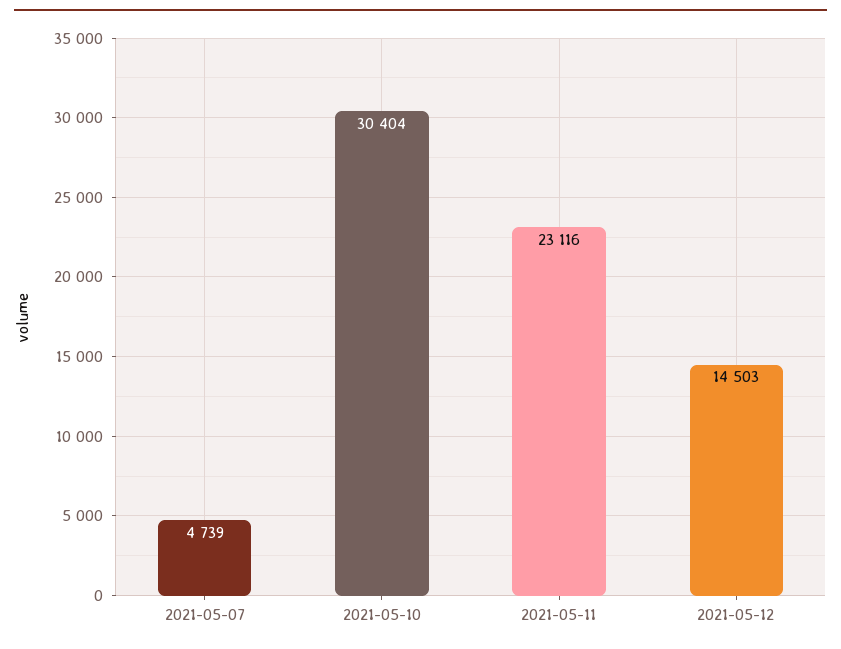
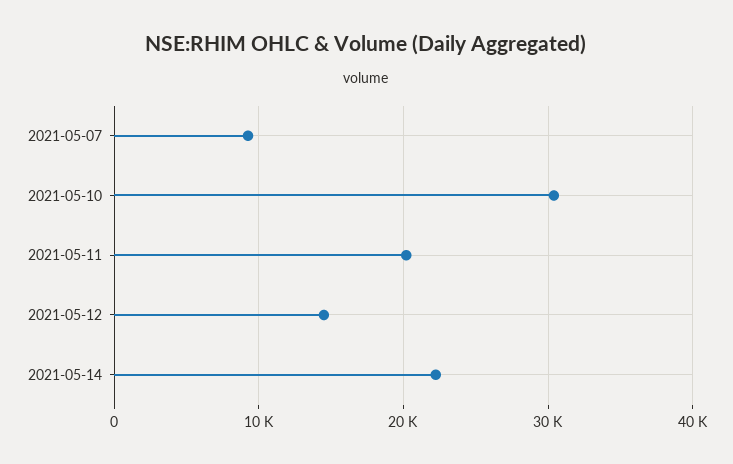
2021-05-07: 4739 -> 9000
2021-05-11: 23116 -> 20000
2021-05-14: none -> 22000

